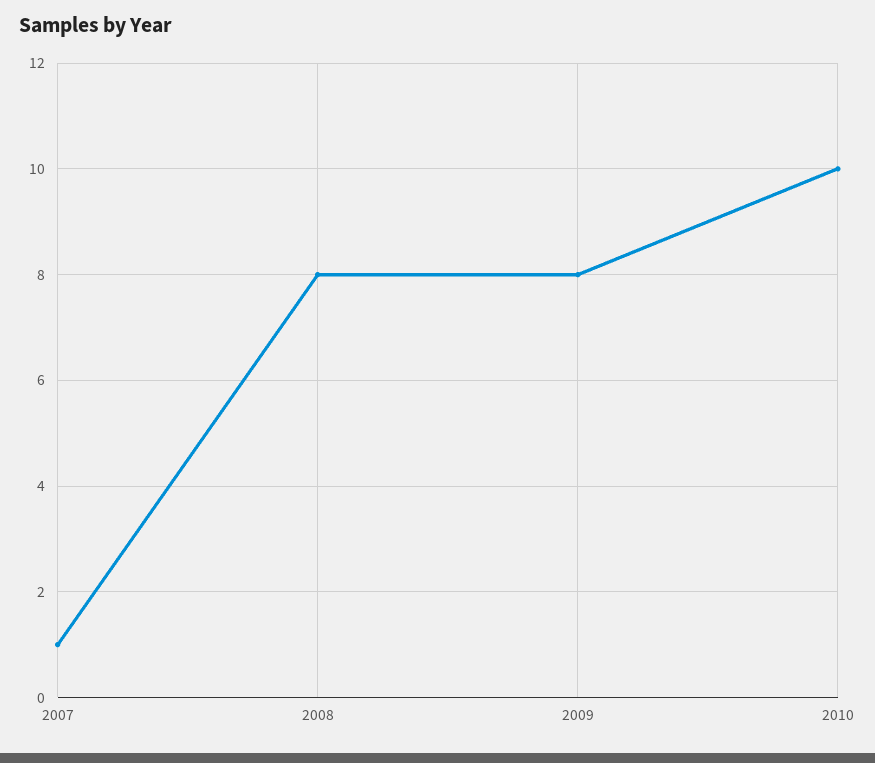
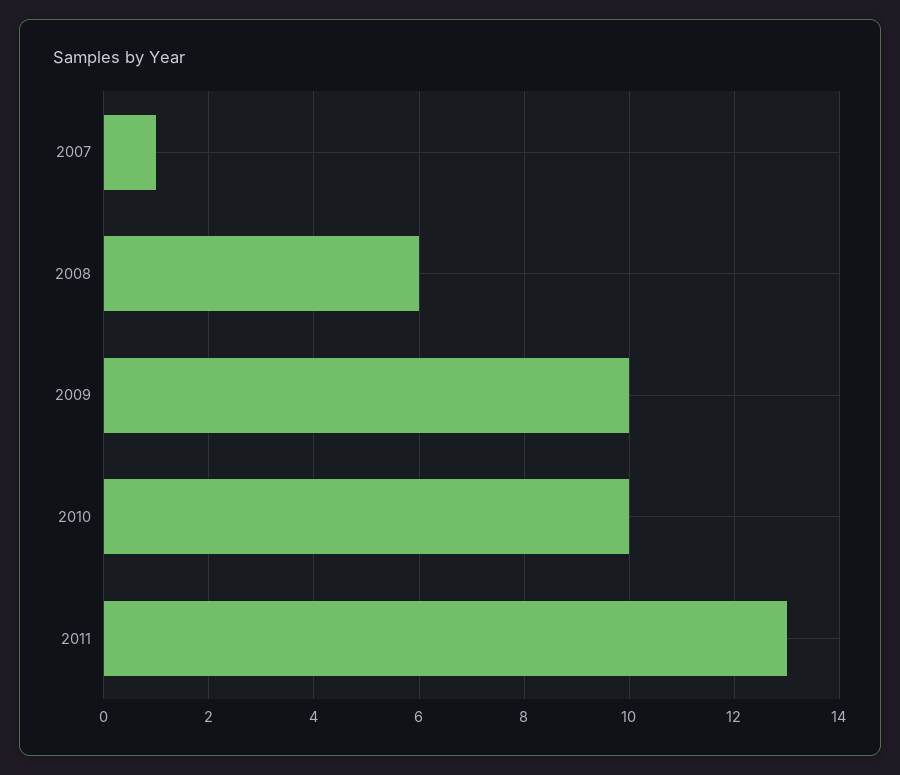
2008: 8 -> 6
2009: 8 -> 10
2011: none -> 13

